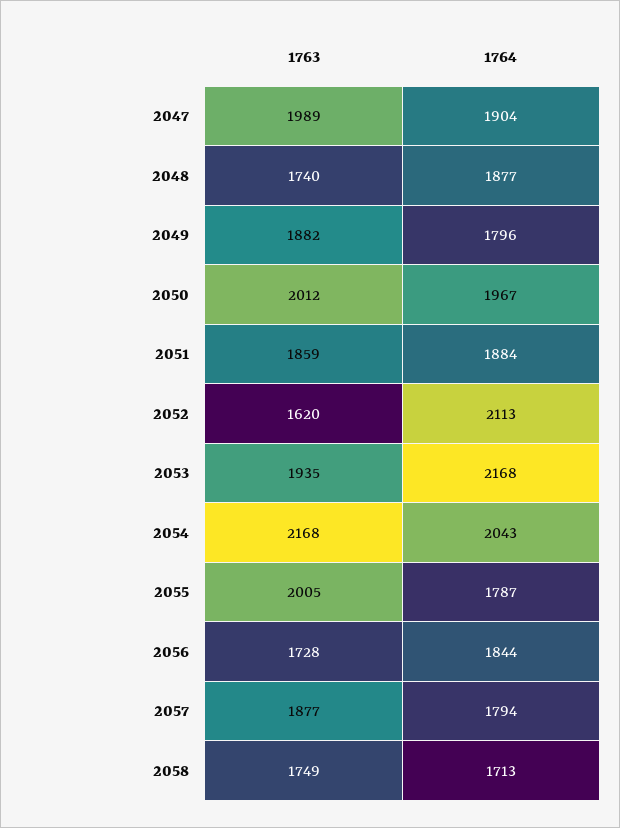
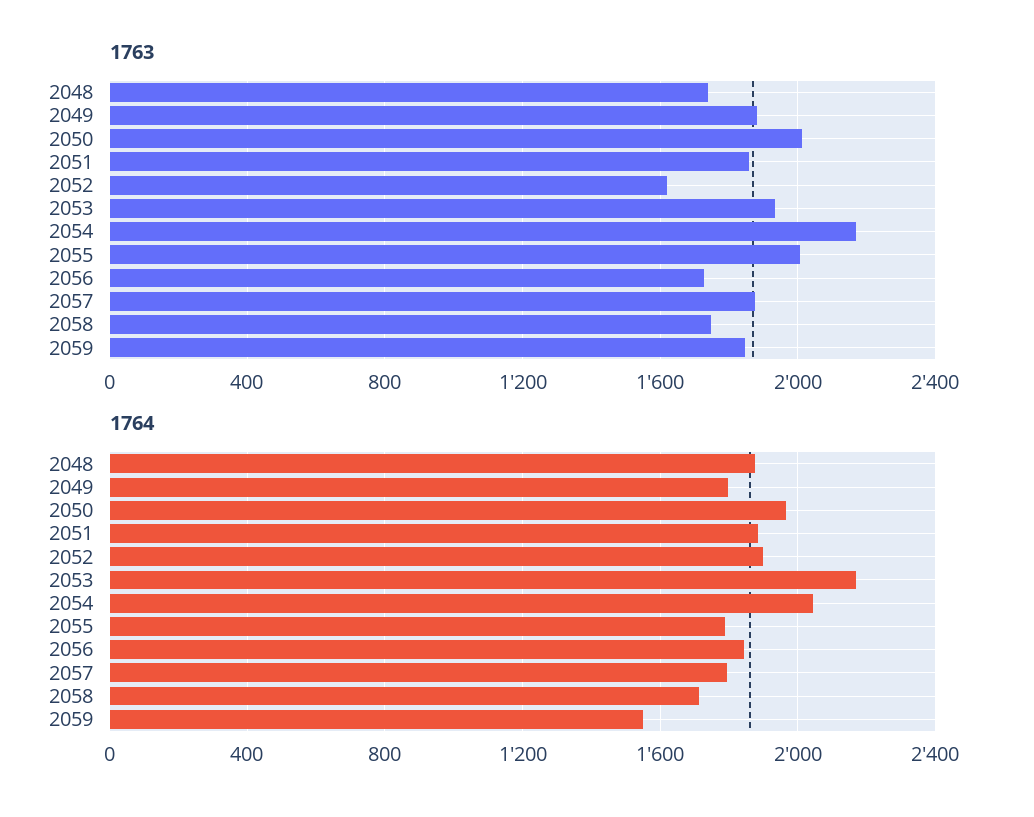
1763, 2047: 1989 -> none
1764, 2047: 1904 -> none
1764, 2052: 2113 -> 1900
1763, 2059: none -> 1850
1764, 2059: none -> 1550

